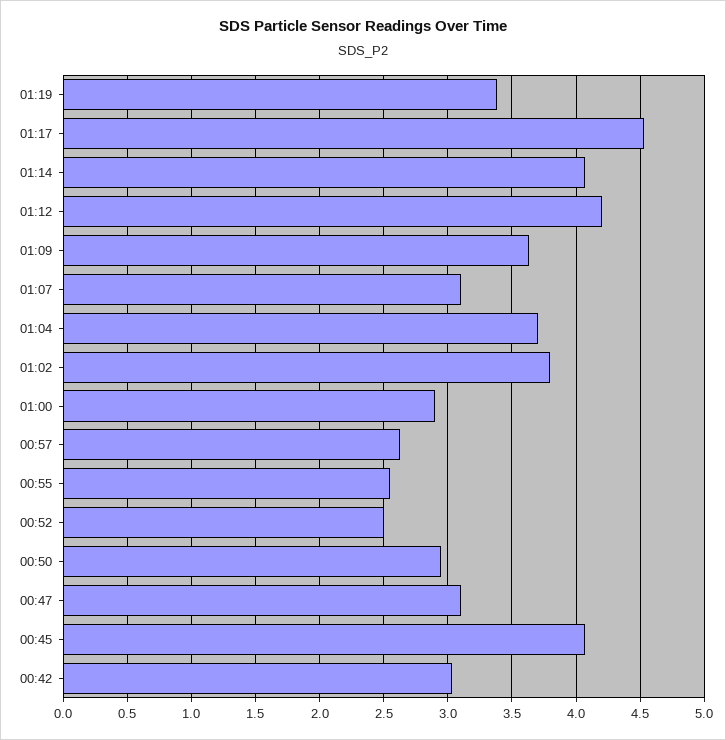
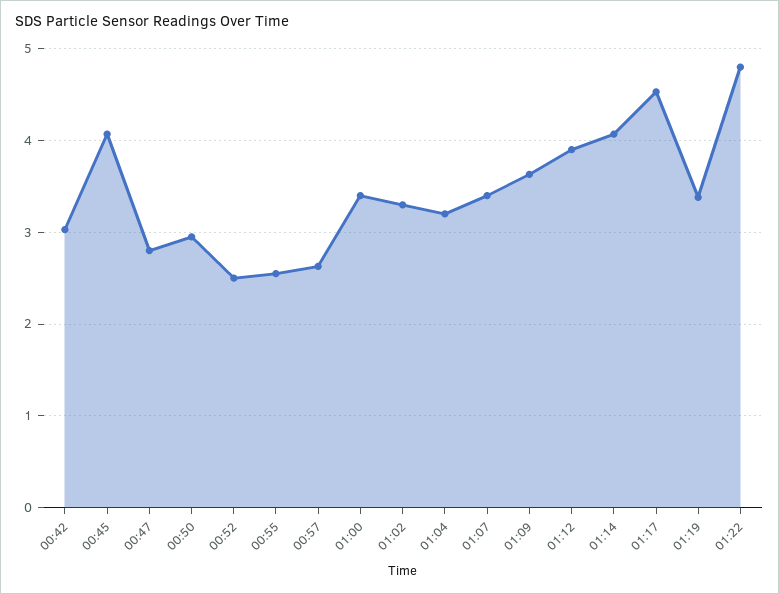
01:12: 4.2 -> 3.9
01:07: 3.1 -> 3.4
01:04: 3.7 -> 3.2
01:02: 3.8 -> 3.3
01:00: 2.9 -> 3.4
00:47: 3.1 -> 2.8
01:22: none -> 4.8

